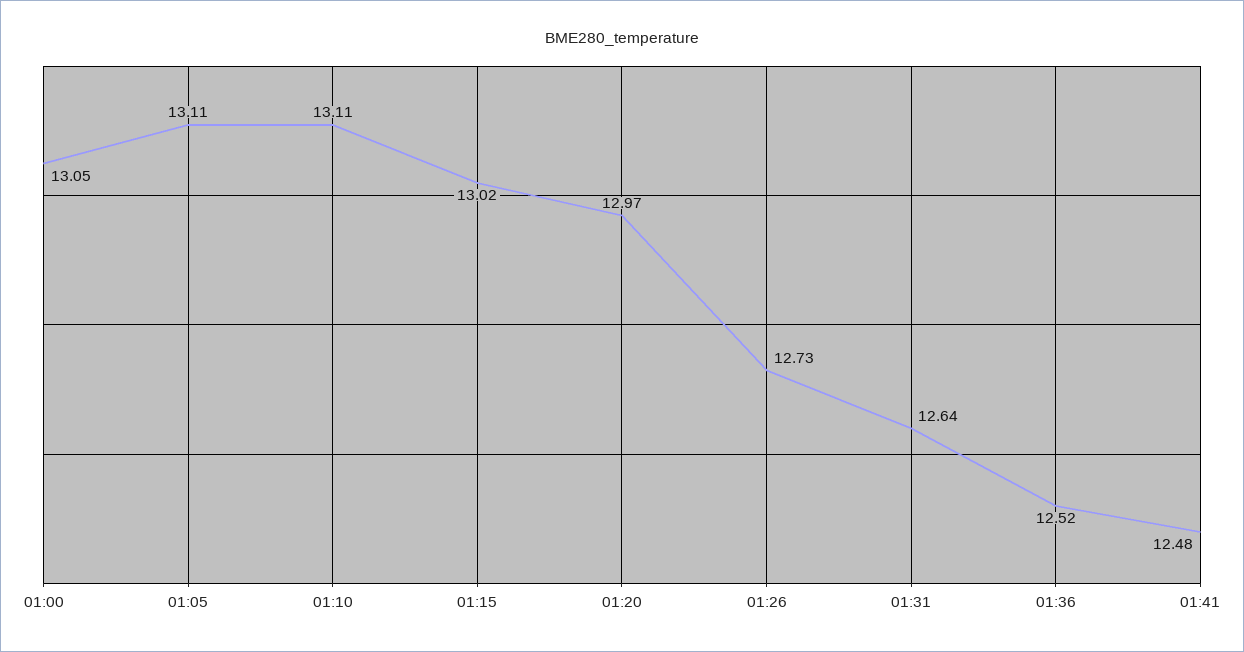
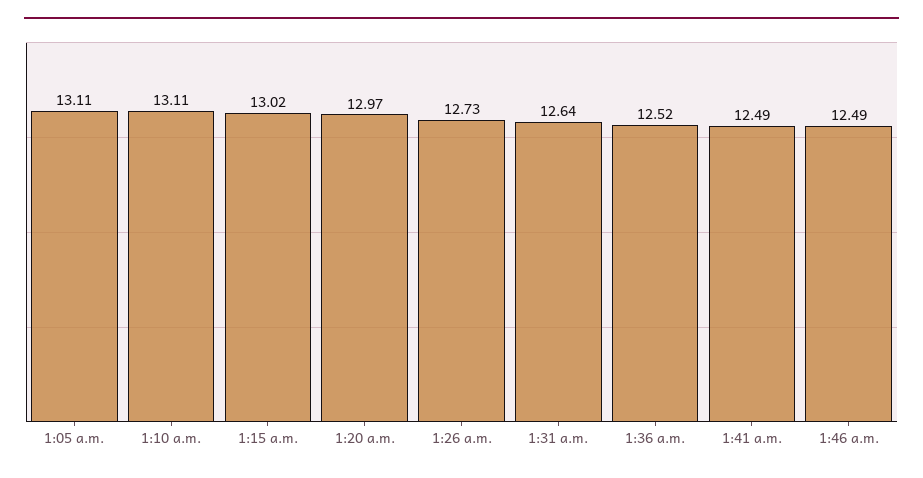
01:00: 13.05 -> none
01:41: 12.48 -> 12.49
1:46 a.m.: none -> 12.49

